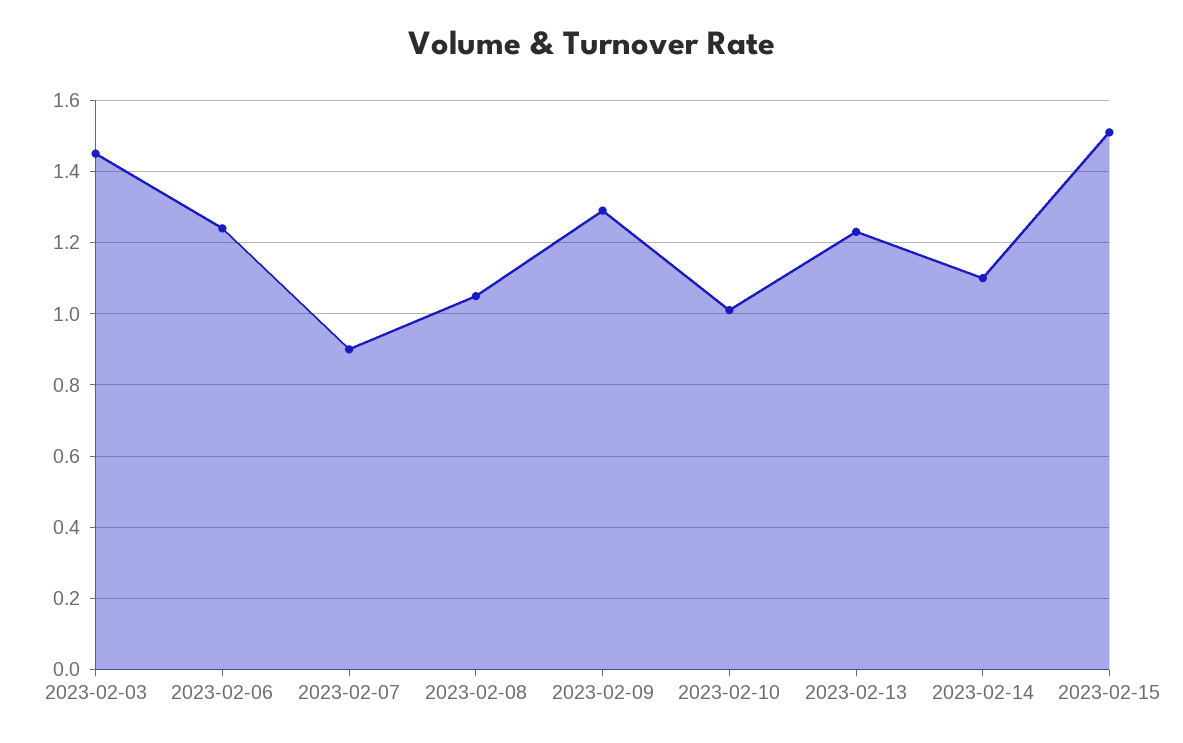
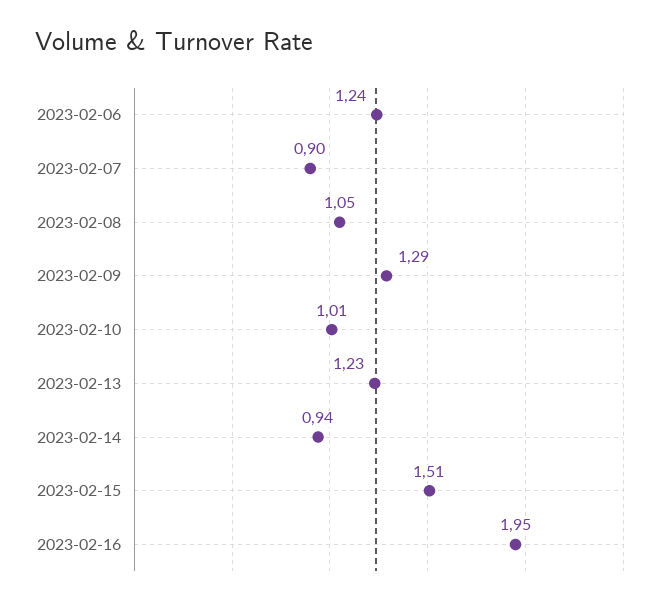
2023-02-03: 1.45 -> none
2023-02-14: 1.1 -> 0.94
2023-02-16: none -> 1.95

